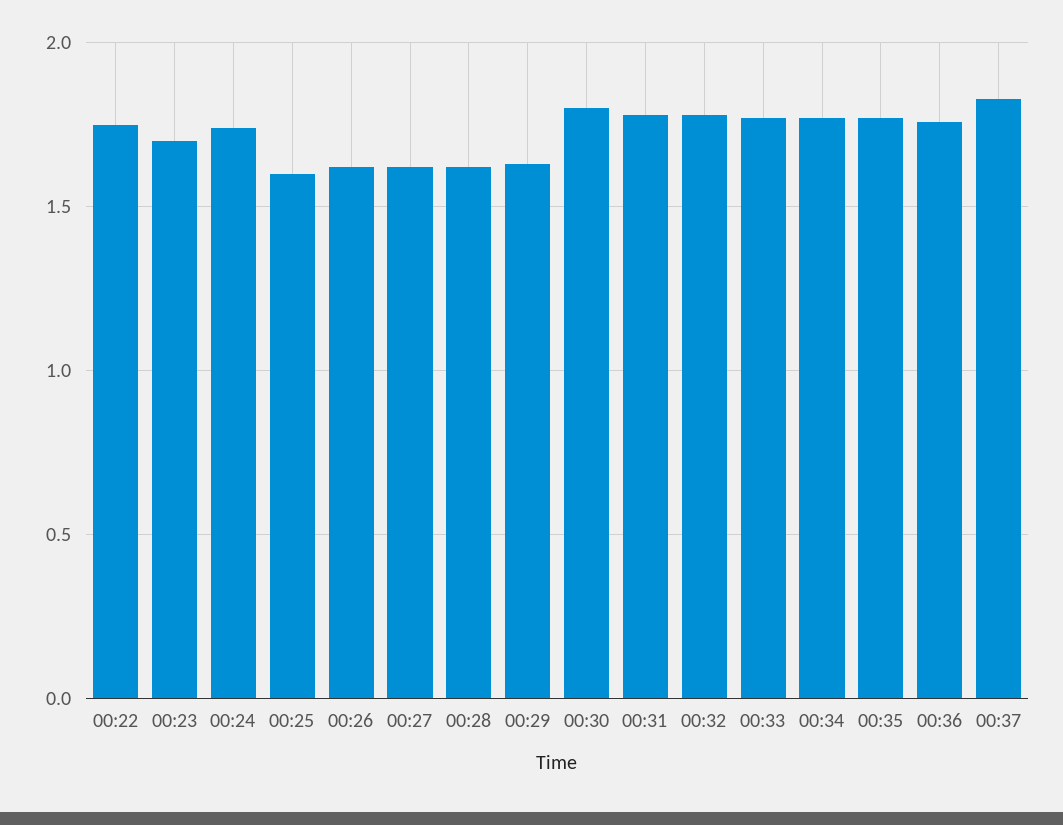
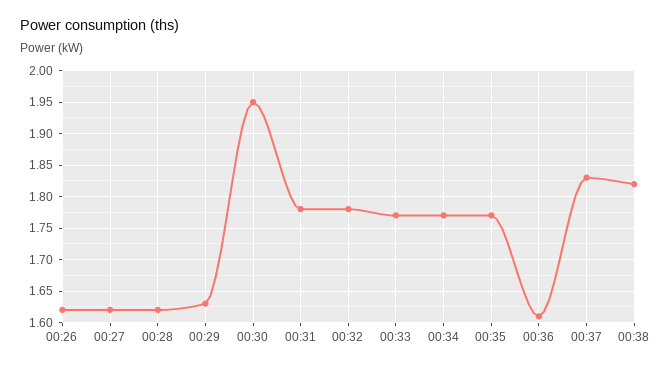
00:22: 1.75 -> none
00:23: 1.7 -> none
00:24: 1.75 -> none
00:25: 1.6 -> none
00:30: 1.8 -> 1.95
00:36: 1.75 -> 1.61
00:38: none -> 1.82

